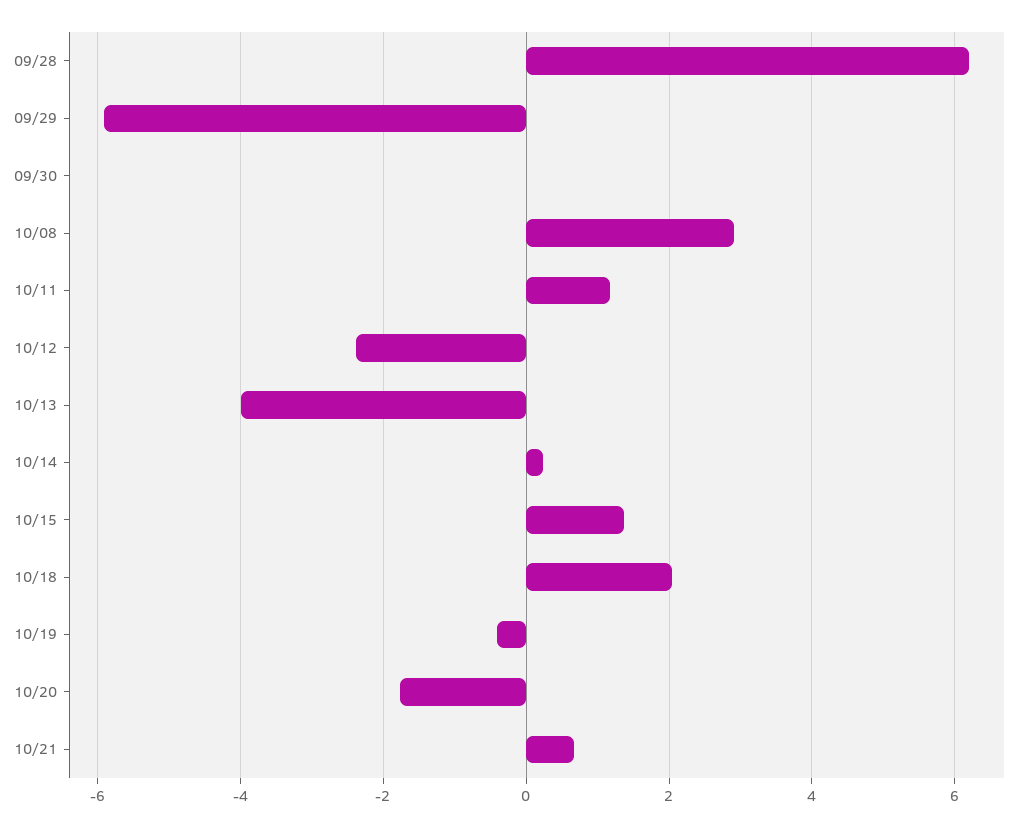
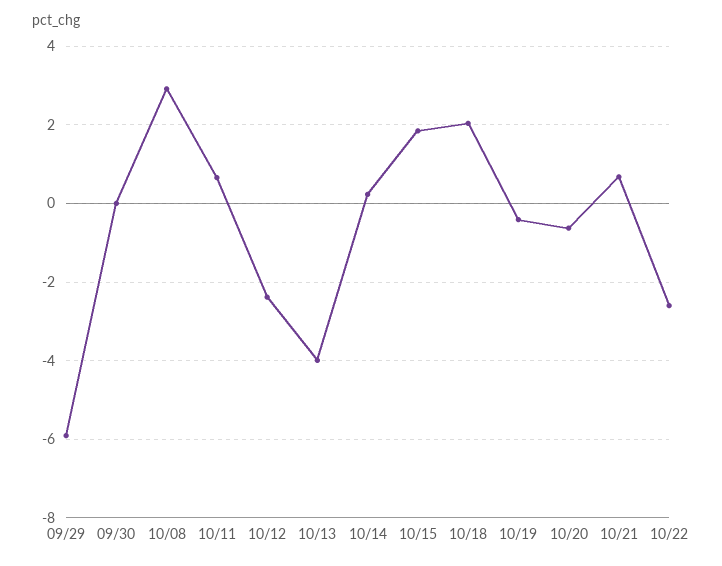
09/28: 6.2 -> none
10/11: 1.2 -> 0.6
10/15: 1.4 -> 1.8
10/20: -1.8 -> -0.6
10/22: none -> -2.6

